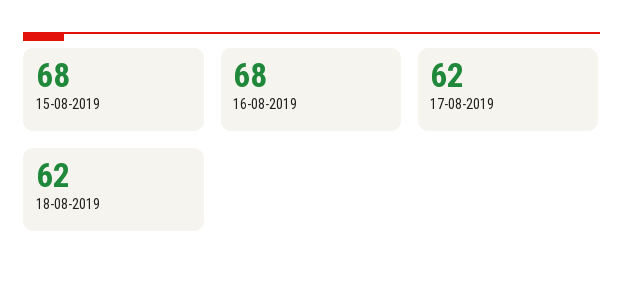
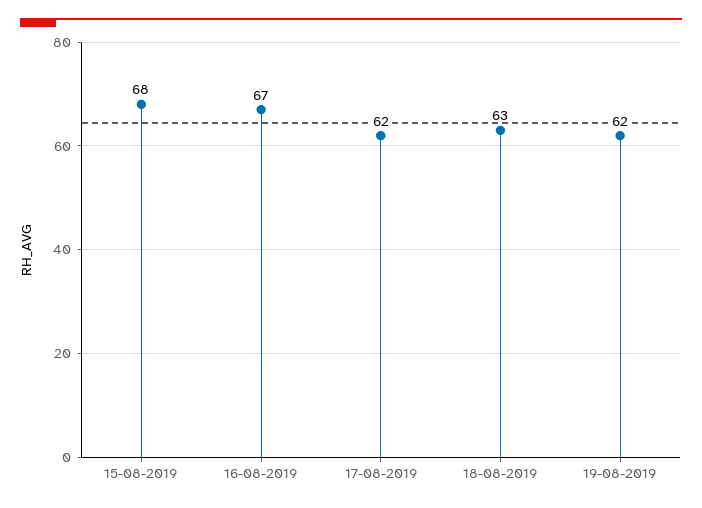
16-08-2019: 68 -> 67
18-08-2019: 62 -> 63
19-08-2019: none -> 62

